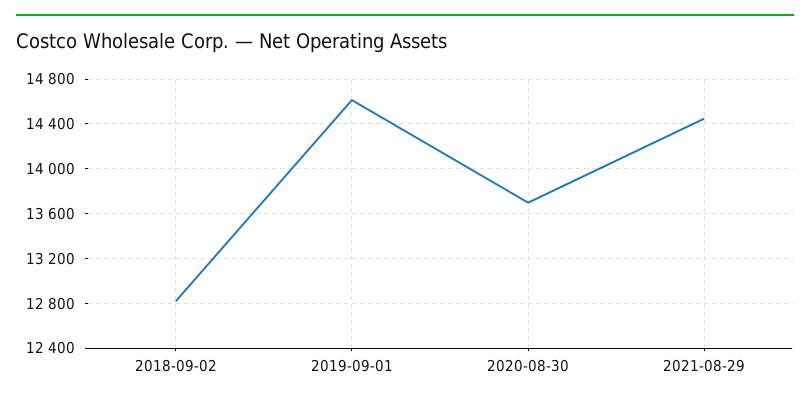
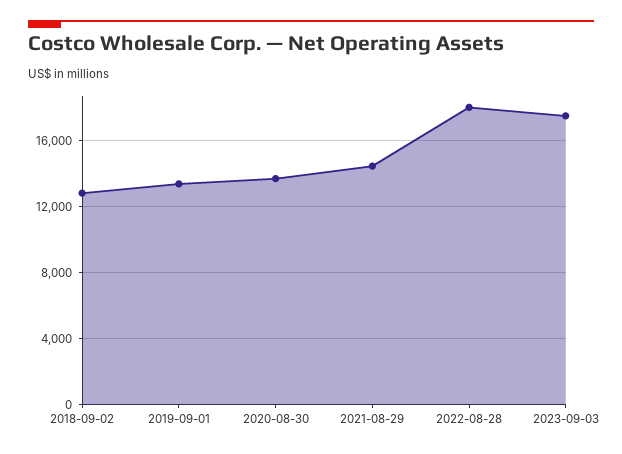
2019-09-01: 14600 -> 13500
2022-08-28: none -> 18000
2023-09-03: none -> 17500

